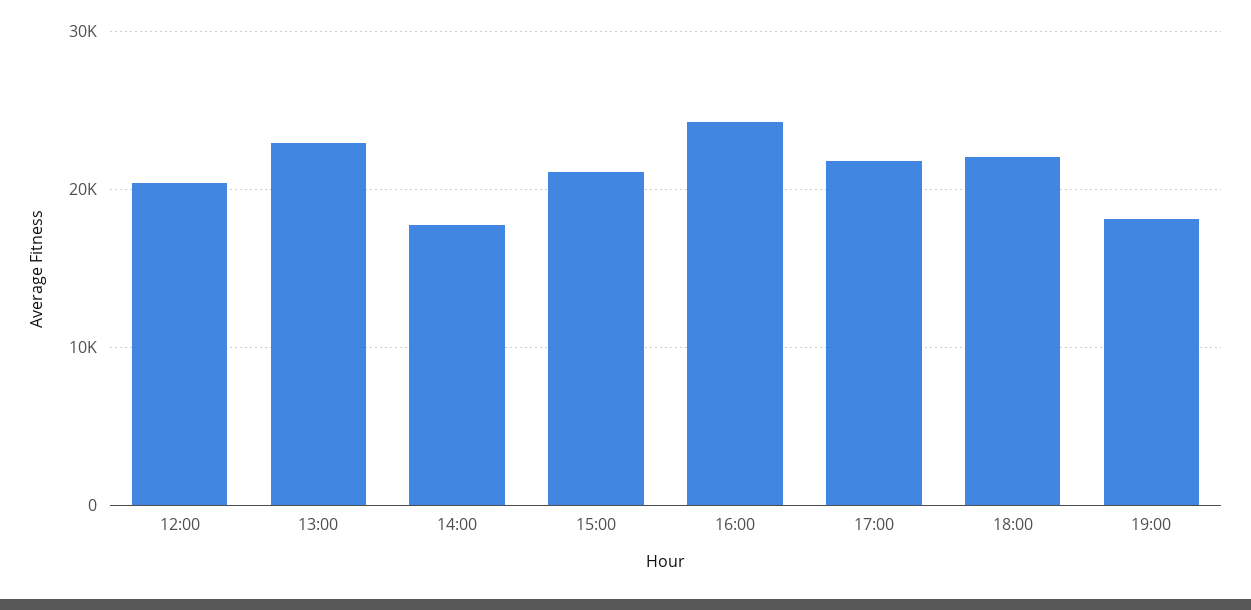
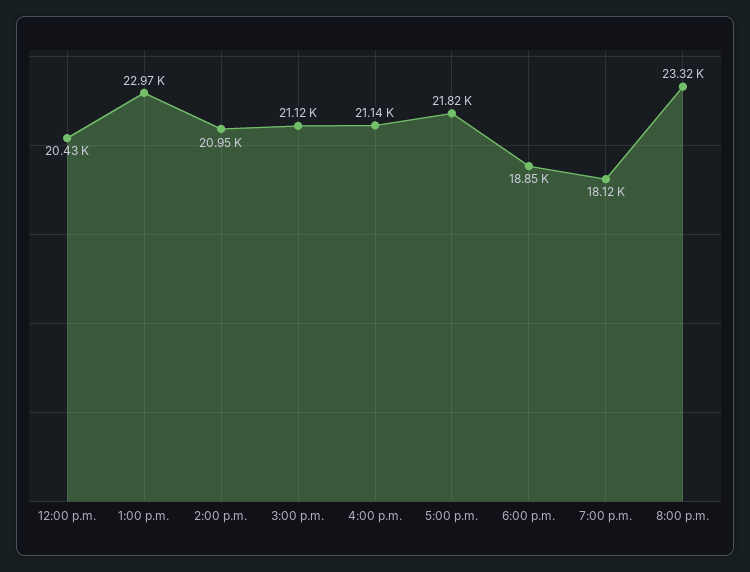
14:00: 18000 -> 20950
16:00: 24000 -> 21140
18:00: 22000 -> 18850
8:00 p.m.: none -> 23320

